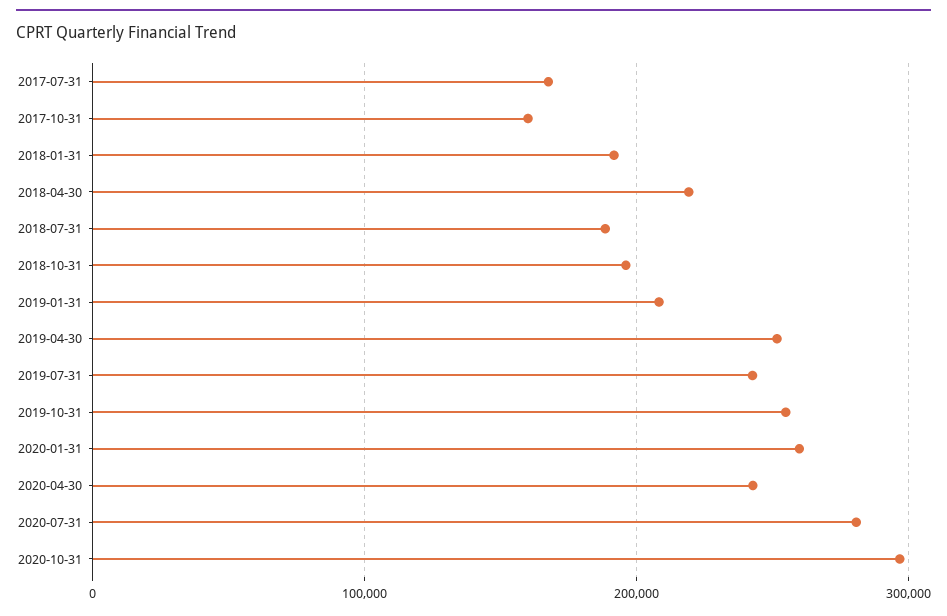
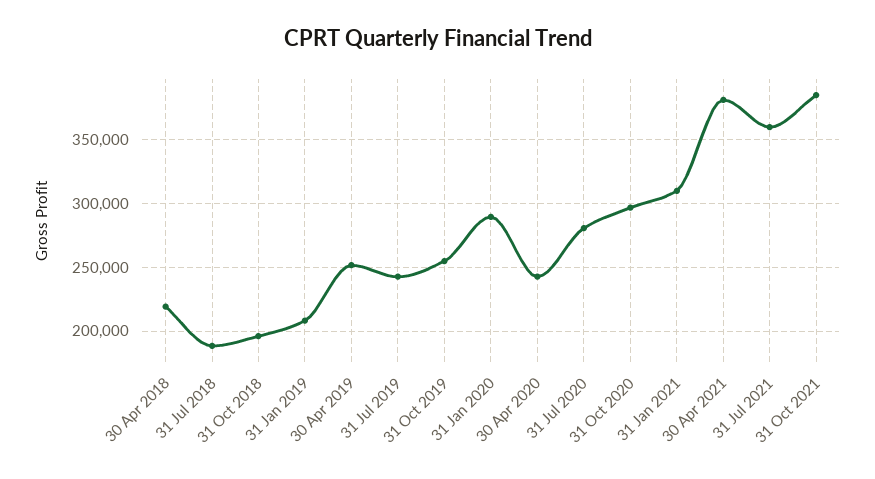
2017-07-31: 170000 -> none
2017-10-31: 160000 -> none
2018-01-31: 190000 -> none
2020-01-31: 260000 -> 290000
31 Jan 2021: none -> 310000
30 Apr 2021: none -> 380000
31 Jul 2021: none -> 360000
31 Oct 2021: none -> 385000

